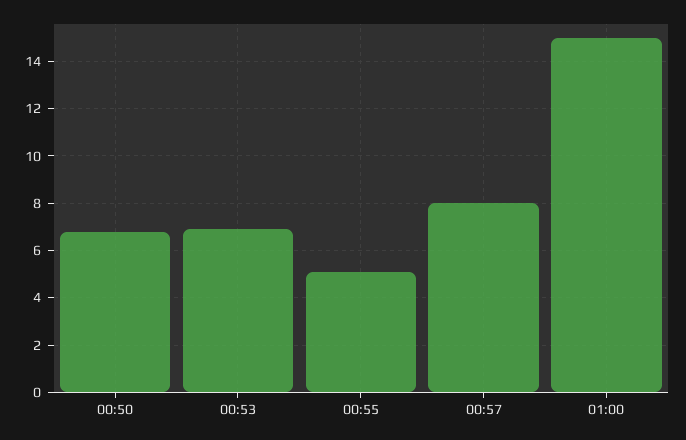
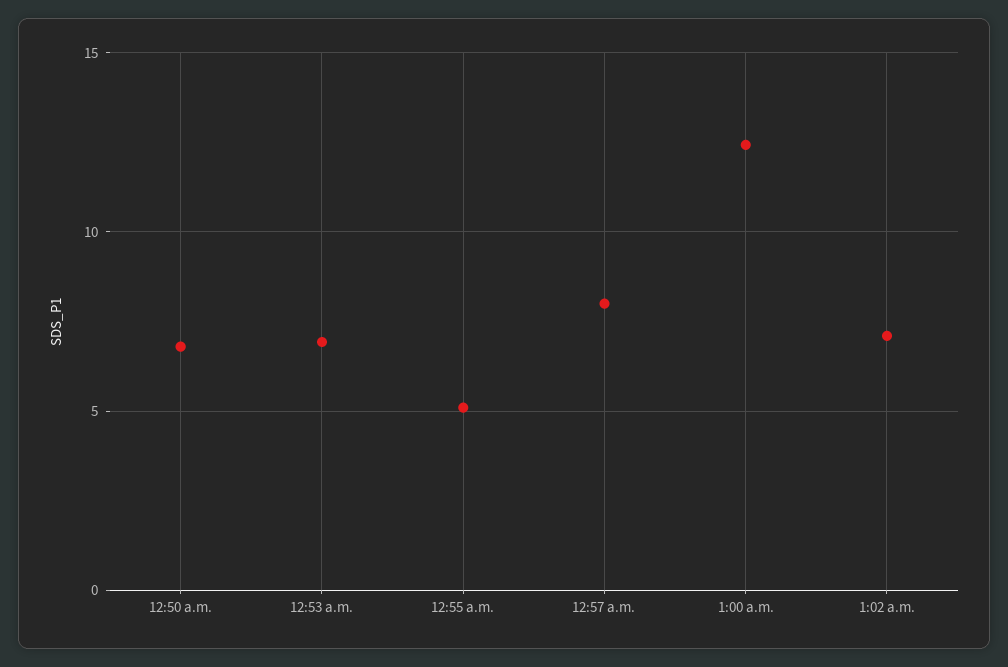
01:00: 15 -> 12.5
1:02 a.m.: none -> 7

